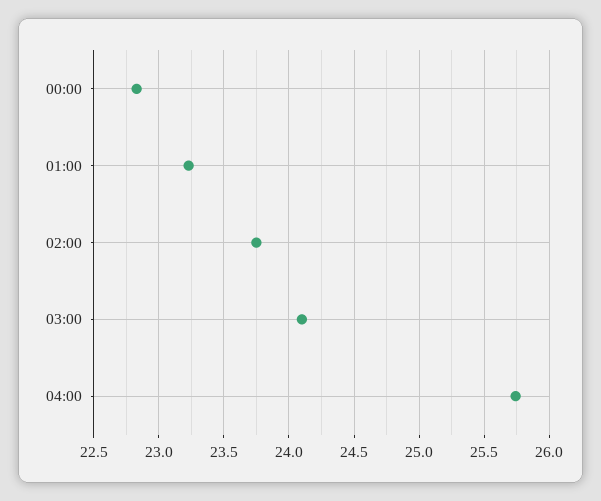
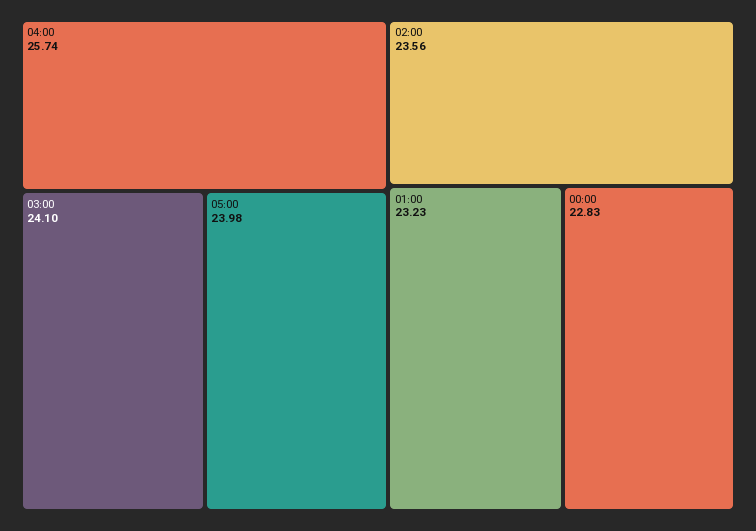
02:00: 23.75 -> 23.56
05:00: none -> 23.98

